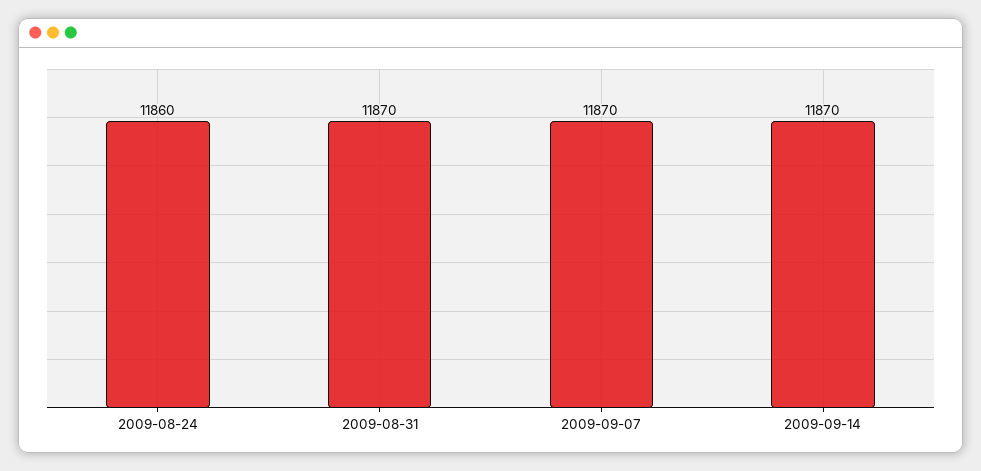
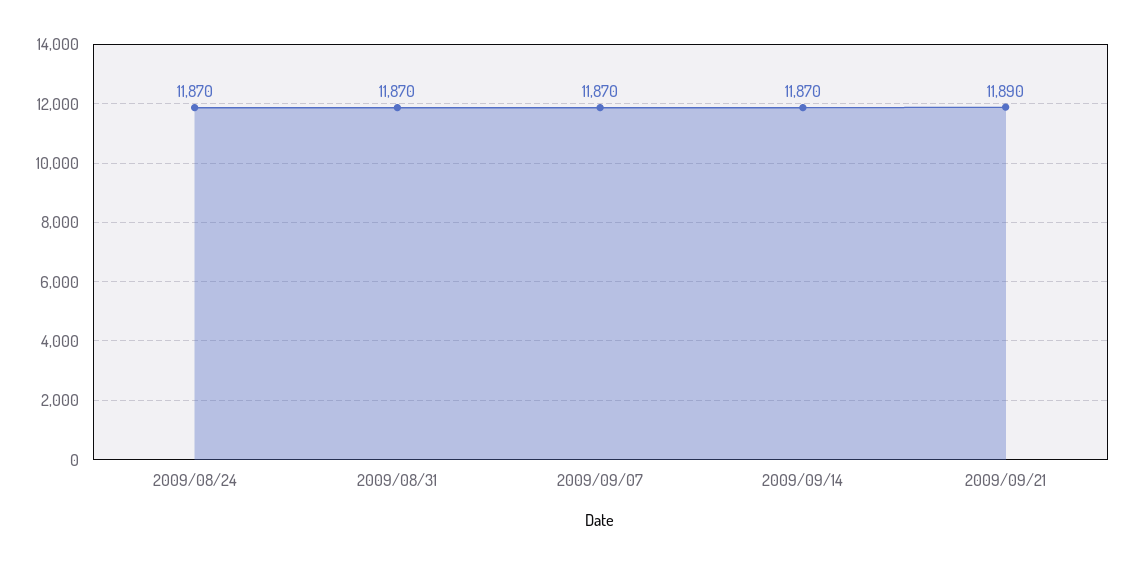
2009-08-24: 11860 -> 11870
2009/09/21: none -> 11890

